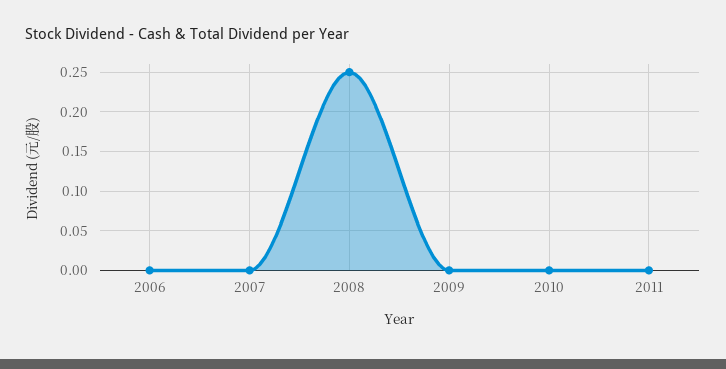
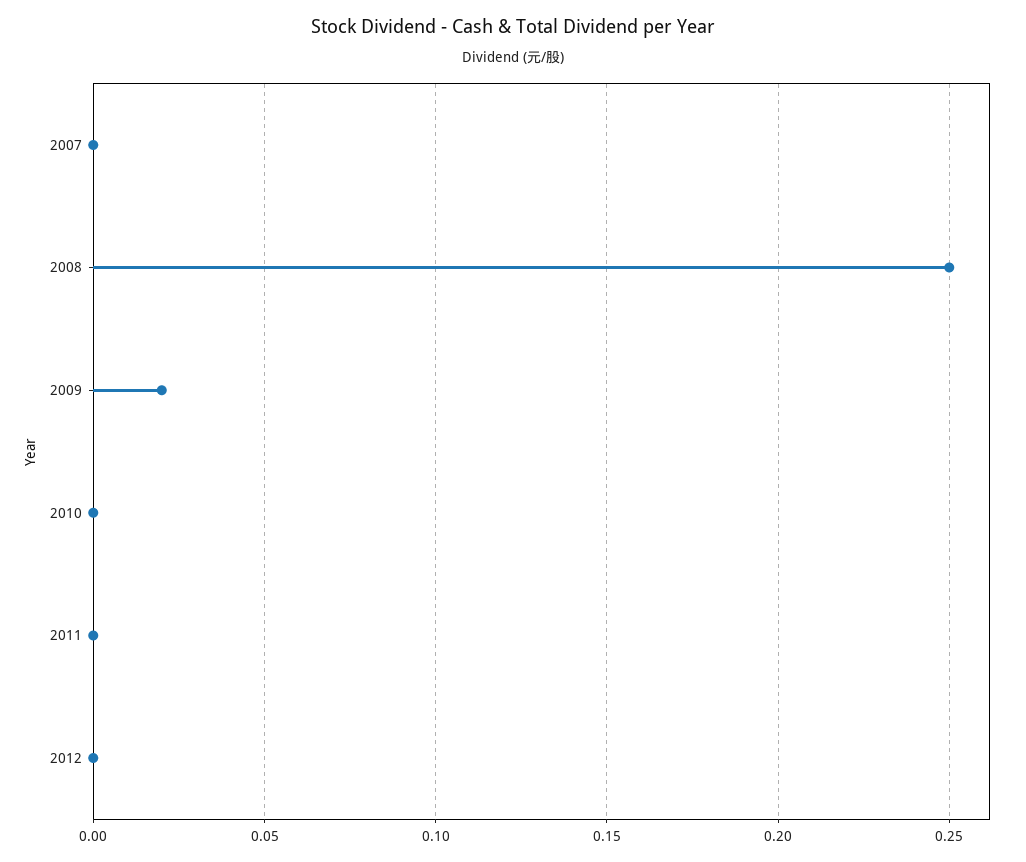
2006: 0 -> none
2009: 0 -> 0.02
2012: none -> 0

